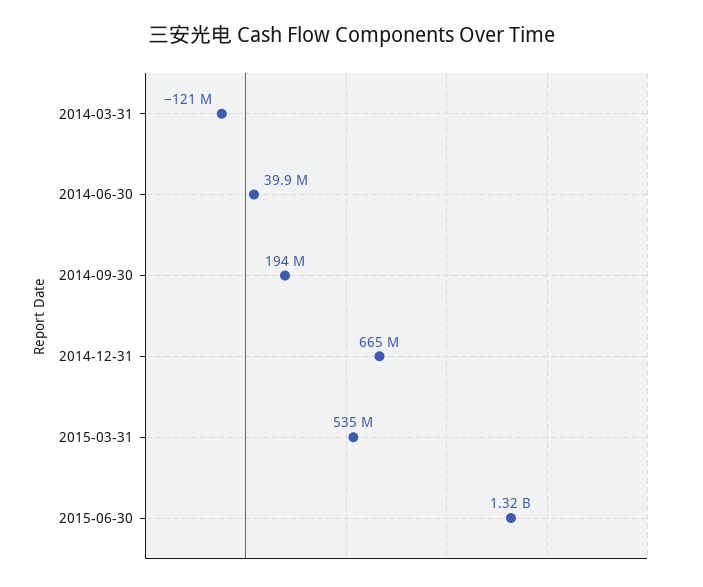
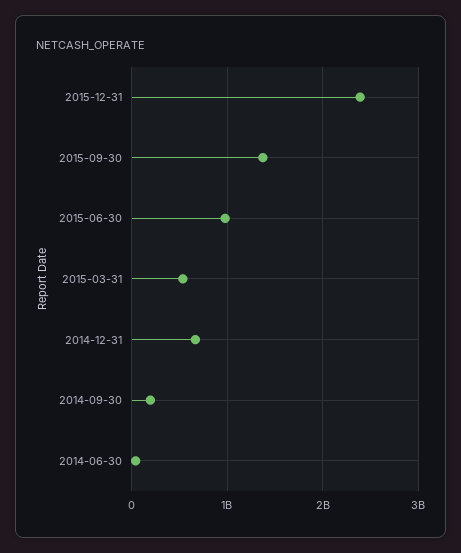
2014-03-31: -121000000 -> none
2015-06-30: 1320000000 -> 1000000000
2015-12-31: none -> 2400000000
2015-09-30: none -> 1400000000

